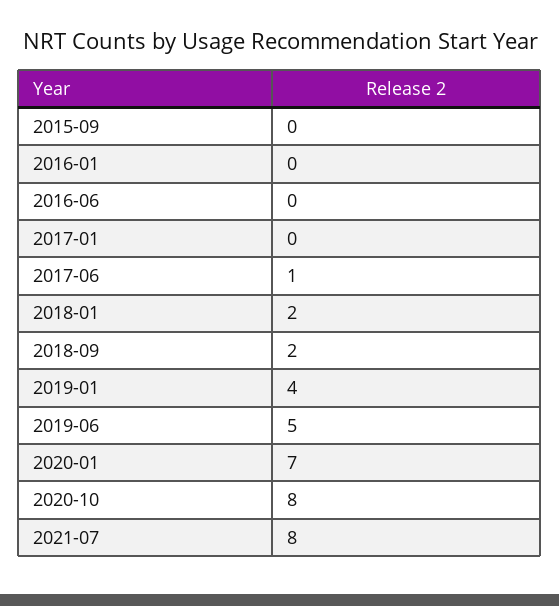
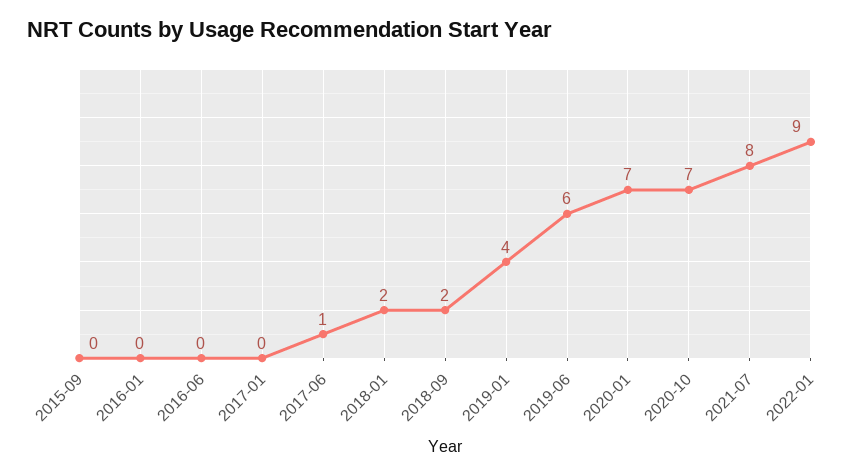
2019-06: 5 -> 6
2020-10: 8 -> 7
2022-01: none -> 9

